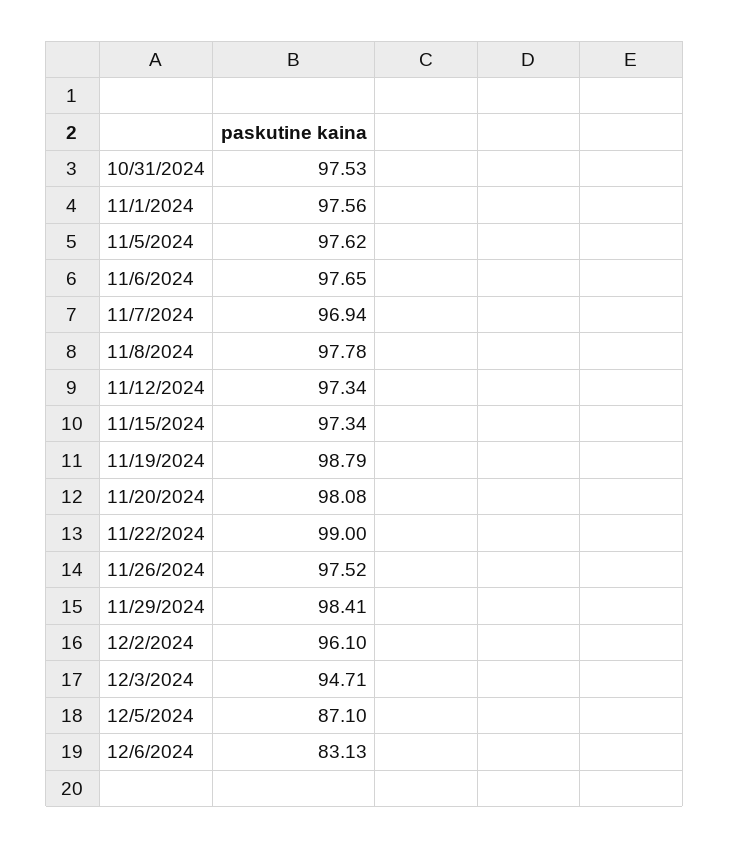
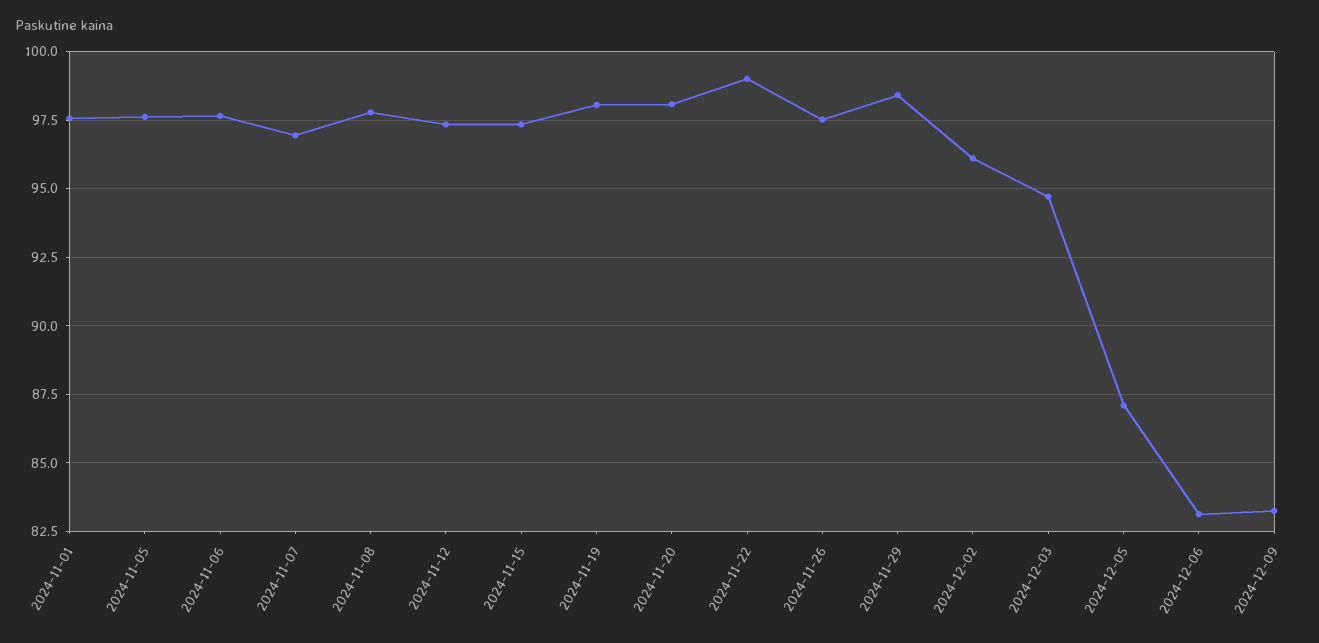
10/31/2024: 97.53 -> none
11/19/2024: 98.79 -> 98
2024-12-09: none -> 83.25

